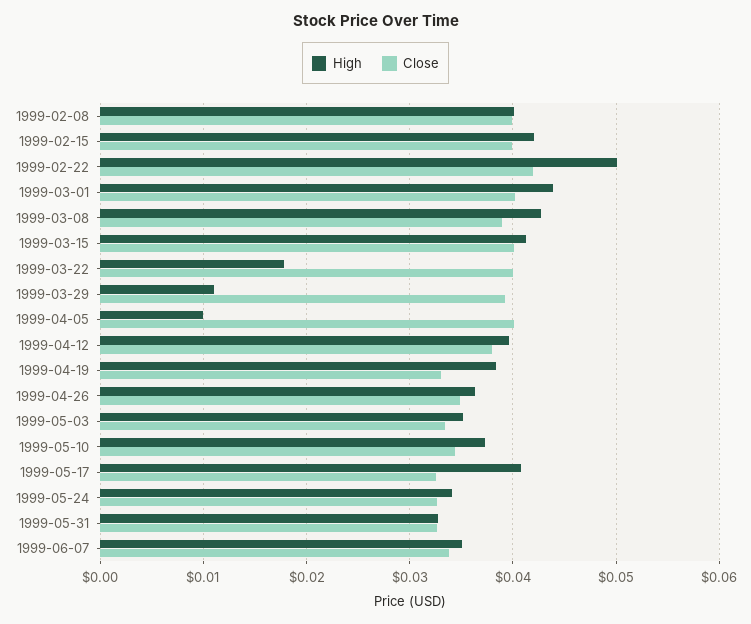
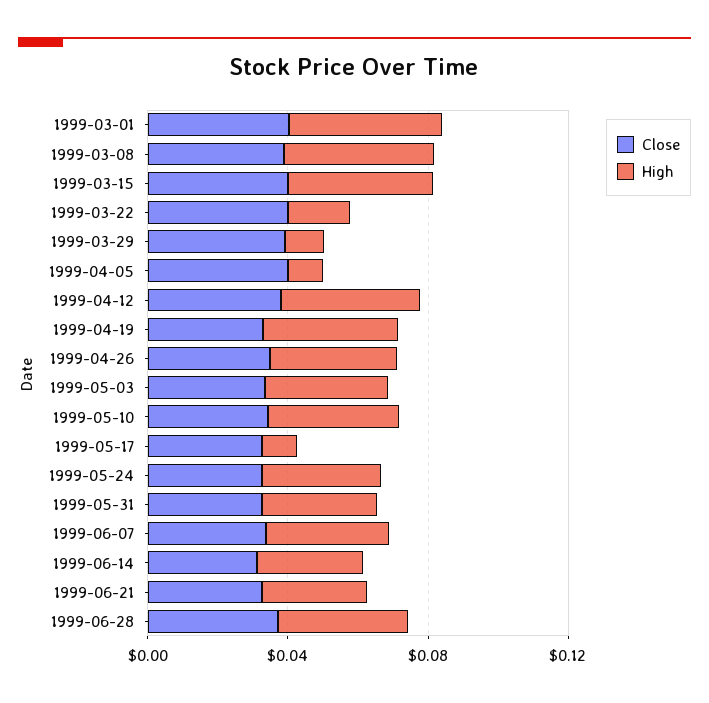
High, 1999-02-08: 0.04 -> none
Close, 1999-02-08: 0.04 -> none
High, 1999-02-15: 0.042 -> none
Close, 1999-02-15: 0.04 -> none
High, 1999-02-22: 0.05 -> none
Close, 1999-02-22: 0.042 -> none
High, 1999-05-17: 0.041 -> 0.01
Close, 1999-06-14: none -> 0.03
High, 1999-06-14: none -> 0.03
Close, 1999-06-21: none -> 0.03
High, 1999-06-21: none -> 0.03
Close, 1999-06-28: none -> 0.04
High, 1999-06-28: none -> 0.04

